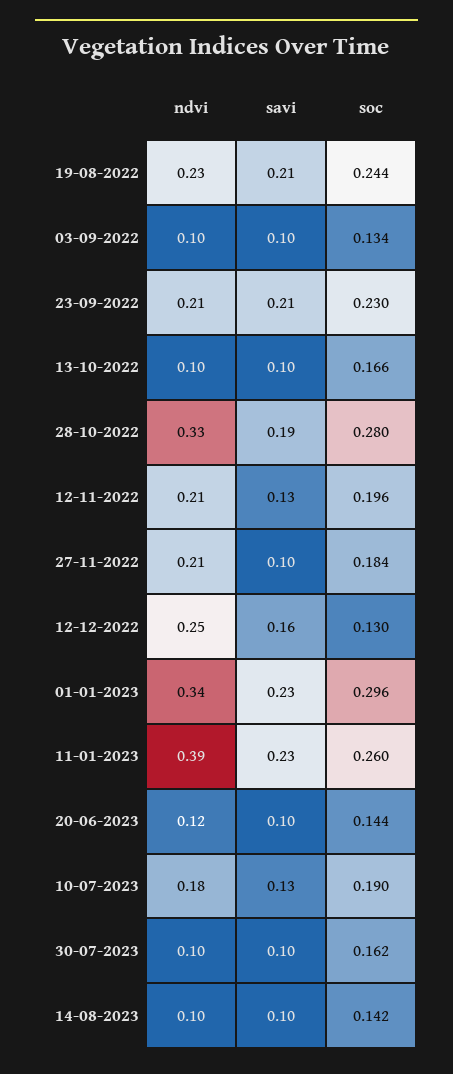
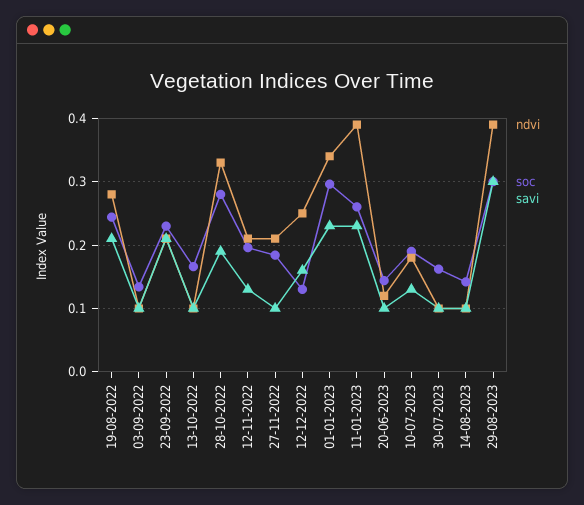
ndvi, 19-08-2022: 0.23 -> 0.28
ndvi, 29-08-2023: none -> 0.39
soc, 29-08-2023: none -> 0.3
savi, 29-08-2023: none -> 0.3

